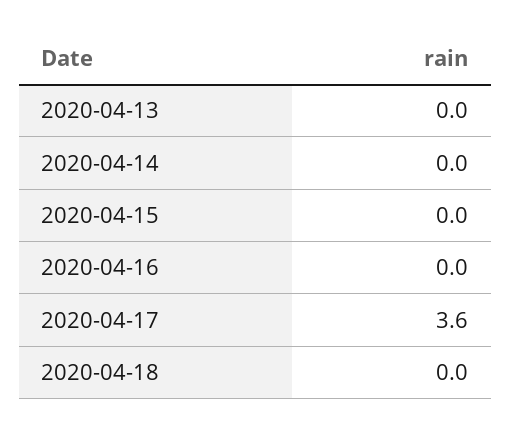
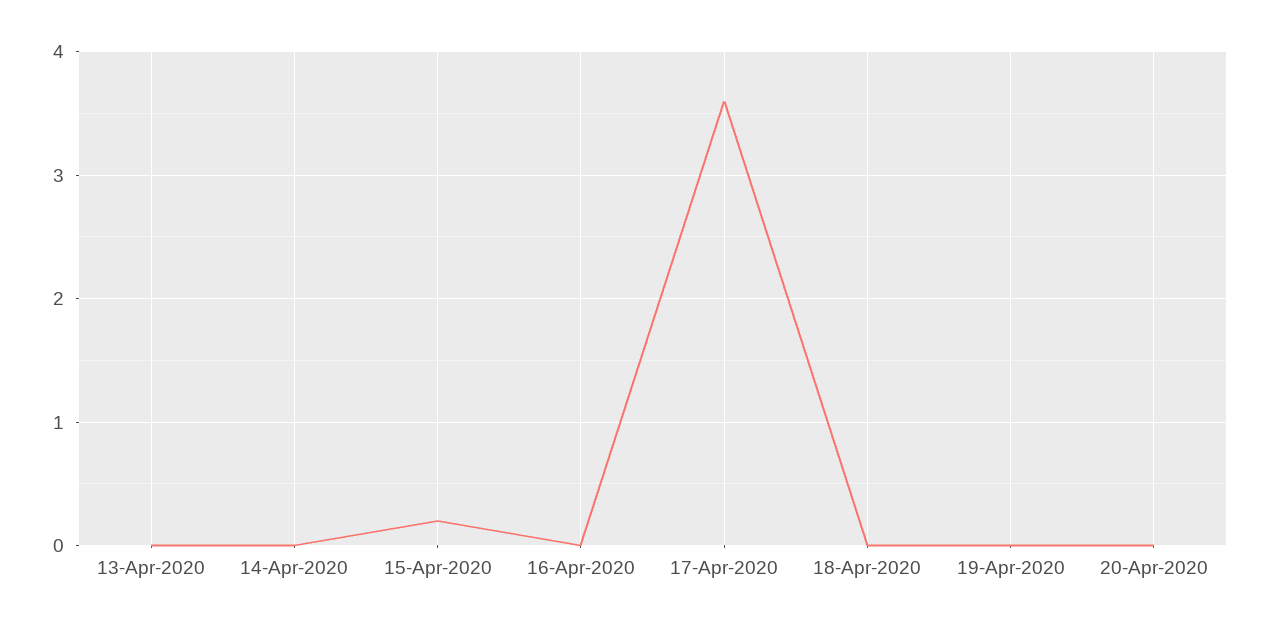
2020-04-15: 0 -> 0.2
19-Apr-2020: none -> 0
20-Apr-2020: none -> 0

